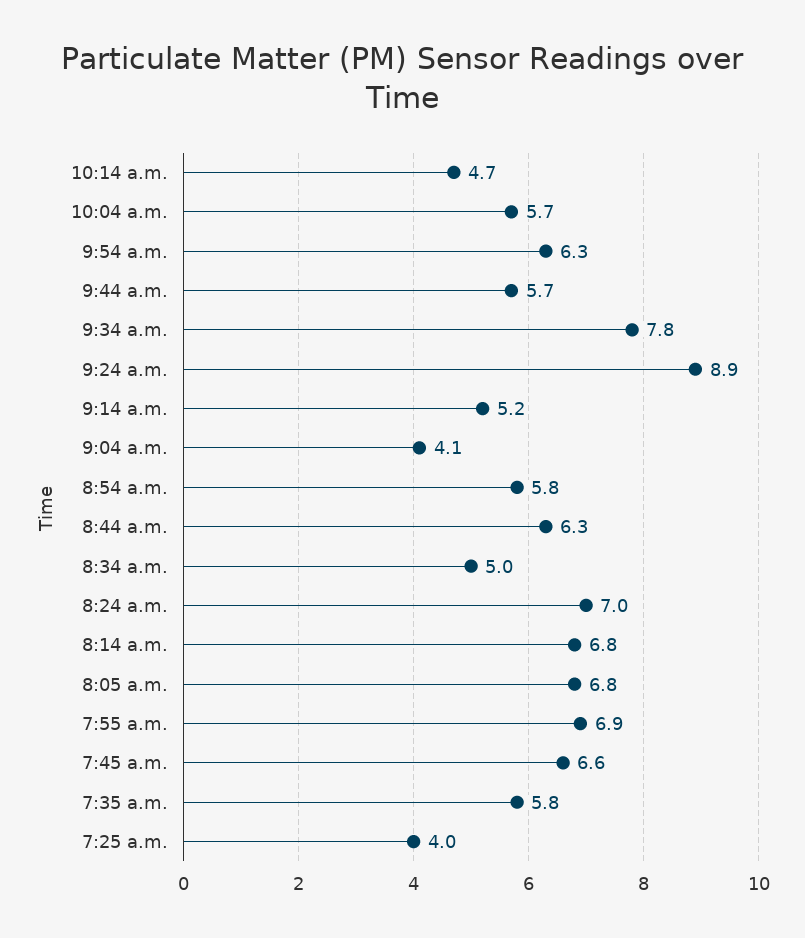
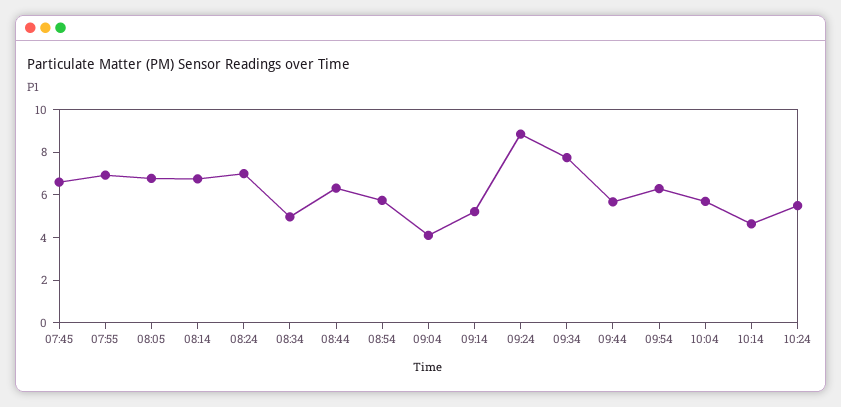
7:35 a.m.: 5.8 -> none
7:25 a.m.: 4 -> none
10:24: none -> 5.5

